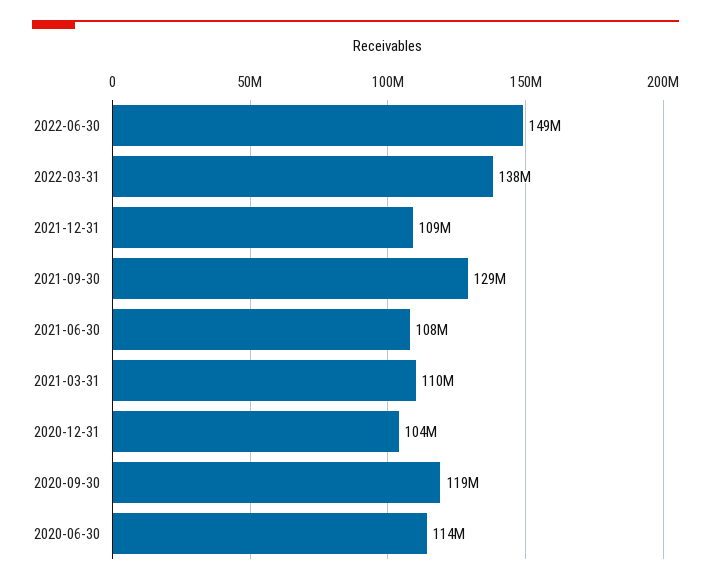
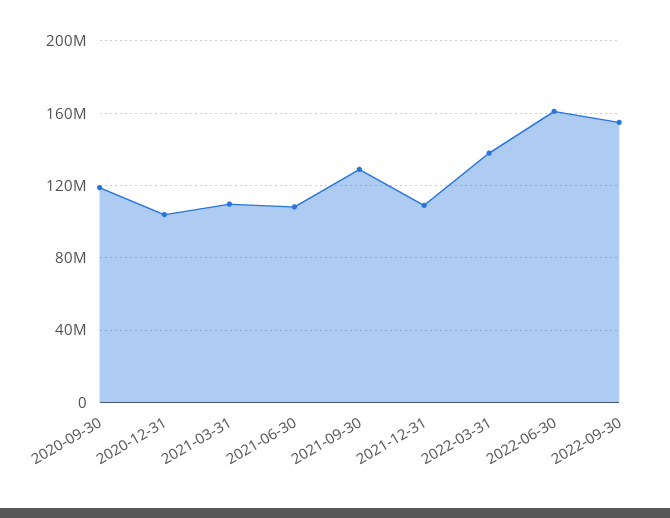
2022-06-30: 149000000 -> 160000000
2020-06-30: 114000000 -> none
2022-09-30: none -> 155000000

